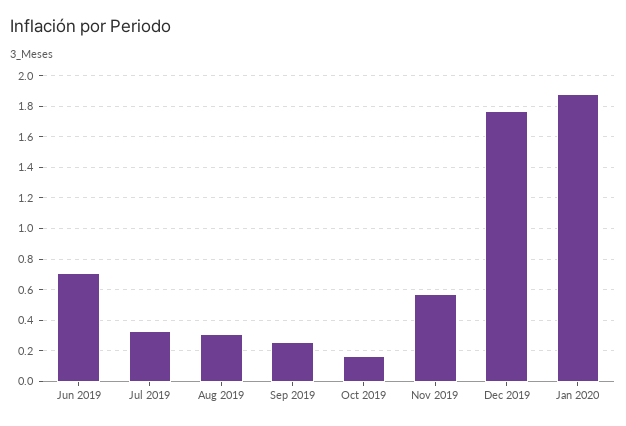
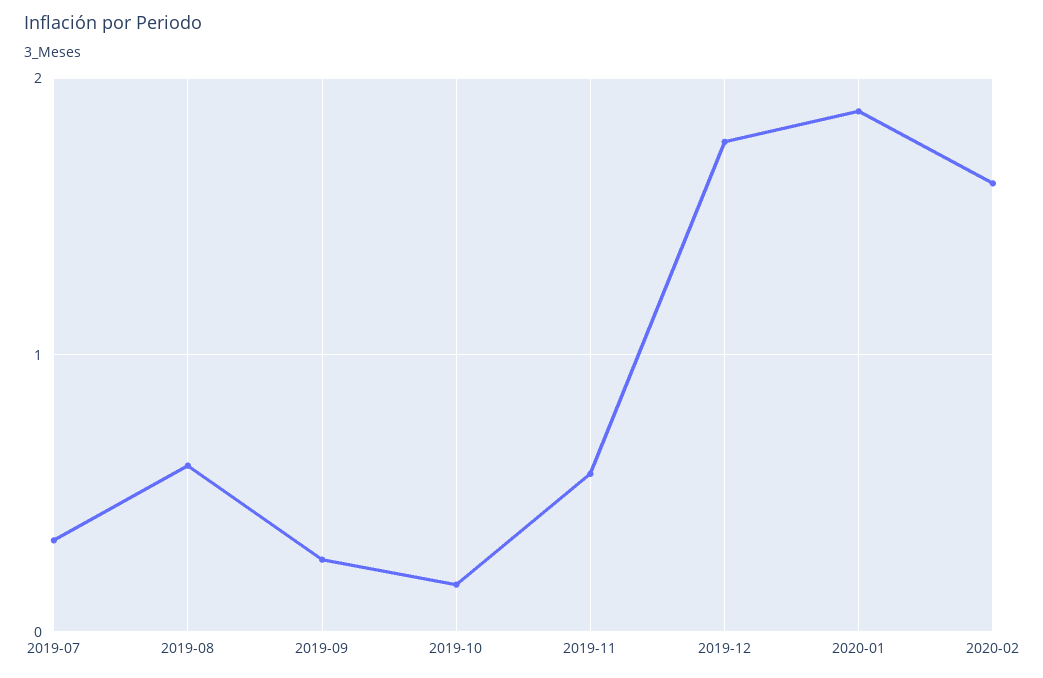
Jun 2019: 0.7 -> none
Aug 2019: 0.3 -> 0.6
2020-02: none -> 1.6

